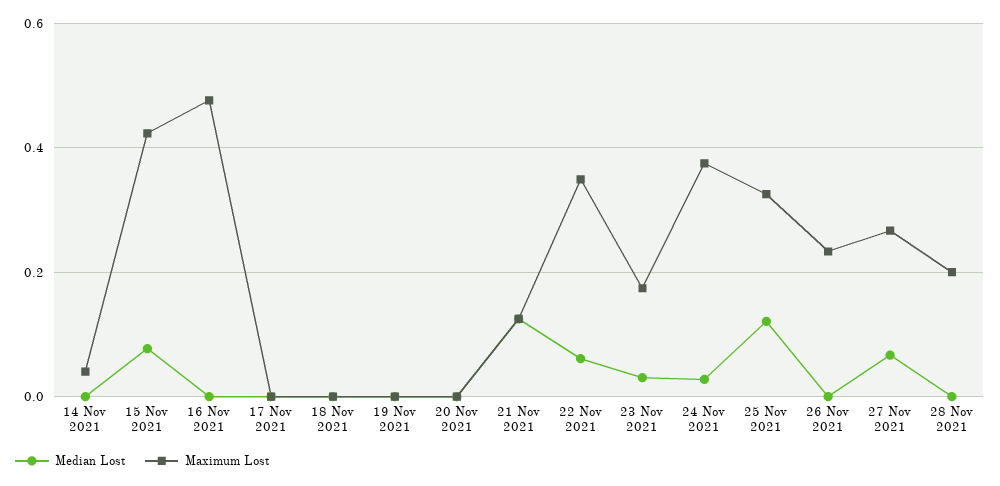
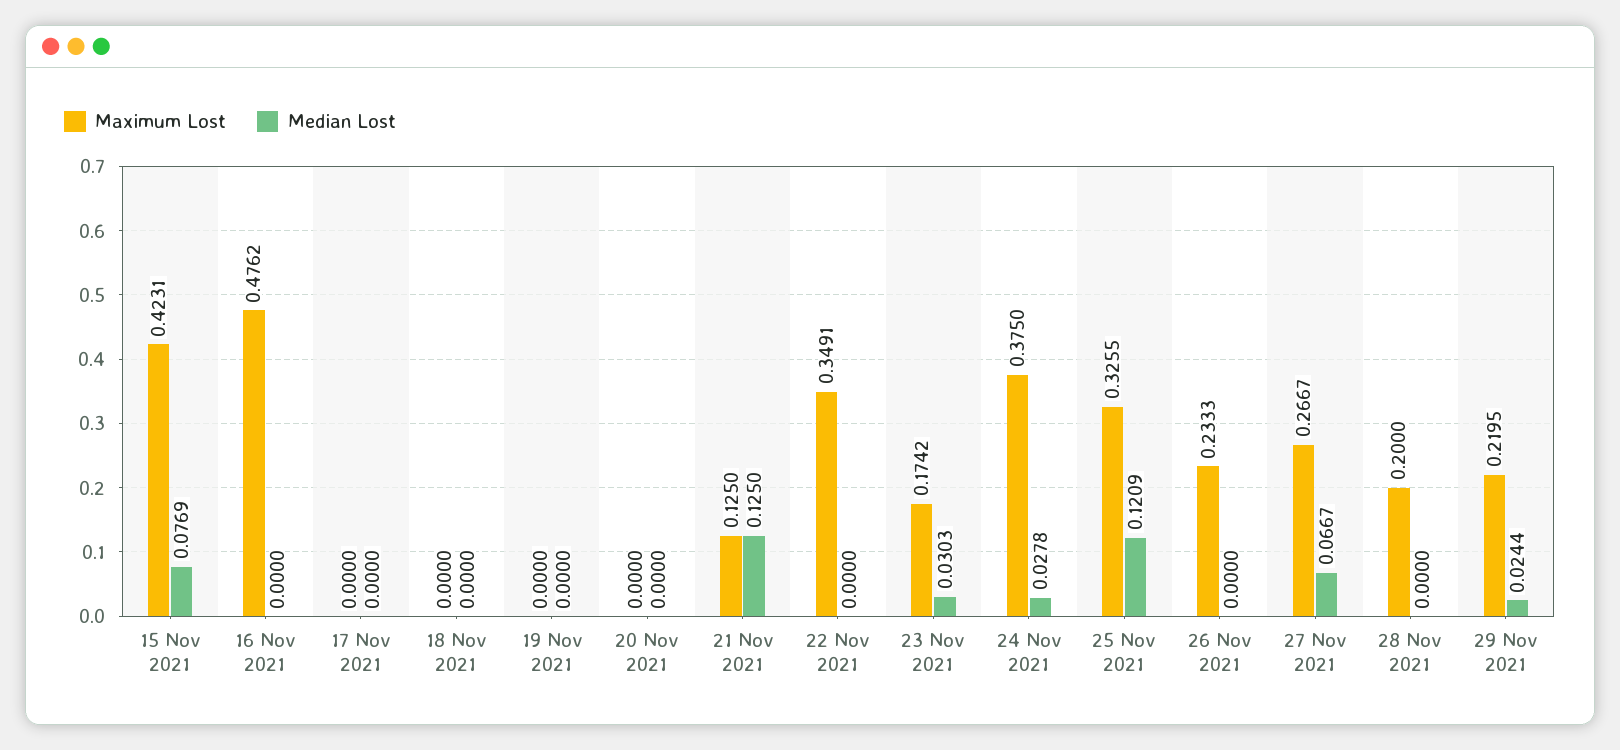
Median Lost, 14 Nov 2021: 0 -> none
Maximum Lost, 14 Nov 2021: 0.04 -> none
Median Lost, 22 Nov 2021: 0.06 -> 0
Maximum Lost, 29 Nov 2021: none -> 0.2195
Median Lost, 29 Nov 2021: none -> 0.0244

